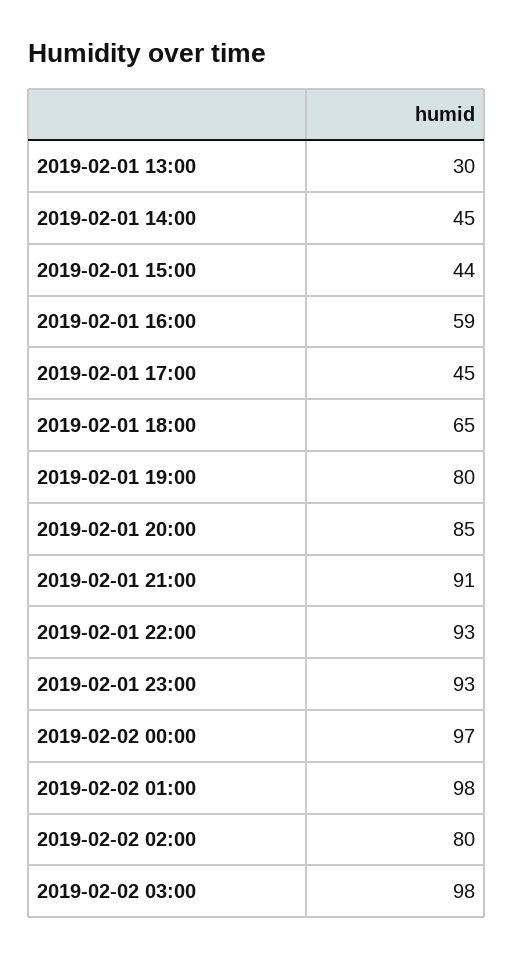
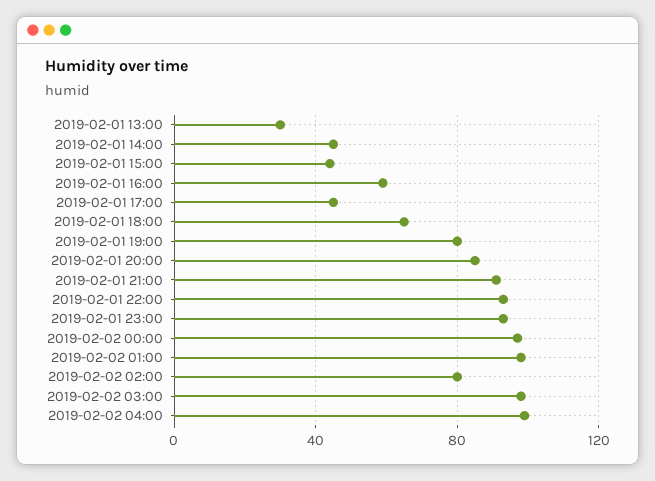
2019-02-02 04:00: none -> 100

